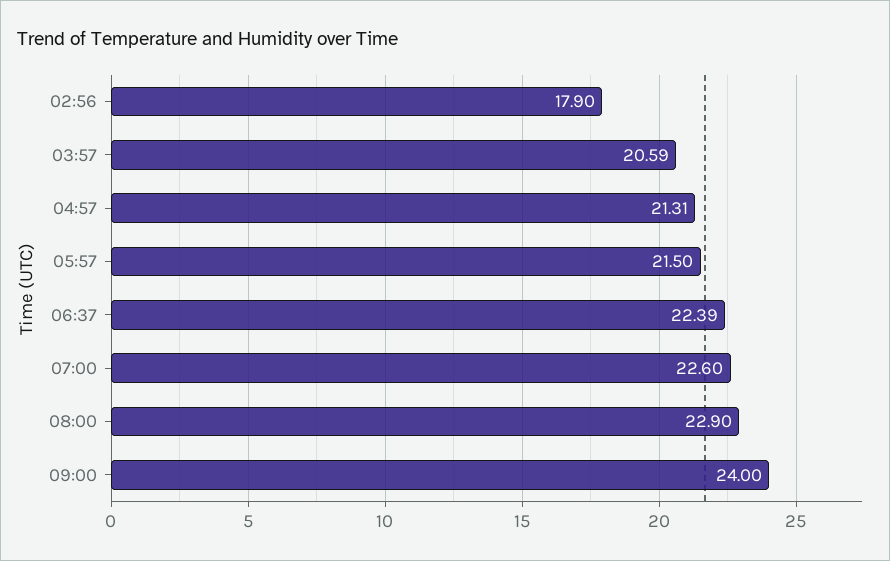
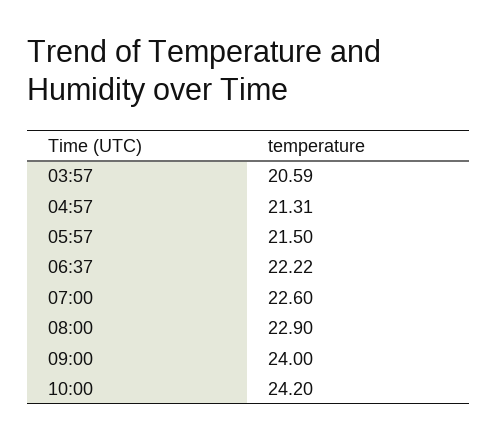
02:56: 17.9 -> none
06:37: 22.39 -> 22.22
10:00: none -> 24.2

